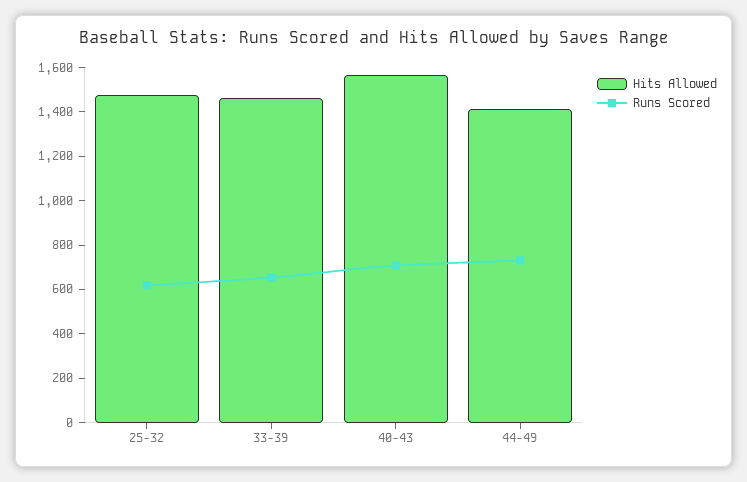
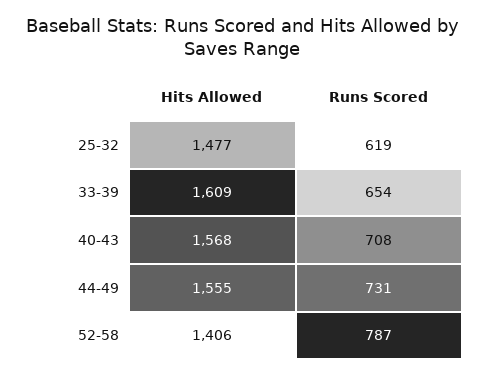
Hits Allowed, 33-39: 1450 -> 1609
Hits Allowed, 44-49: 1400 -> 1555
Hits Allowed, 52-58: none -> 1406
Runs Scored, 52-58: none -> 787

